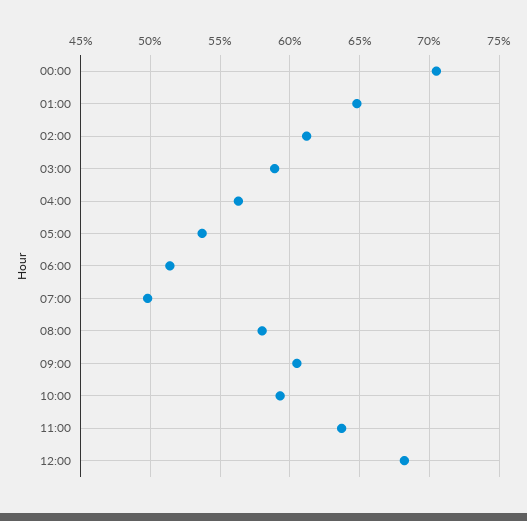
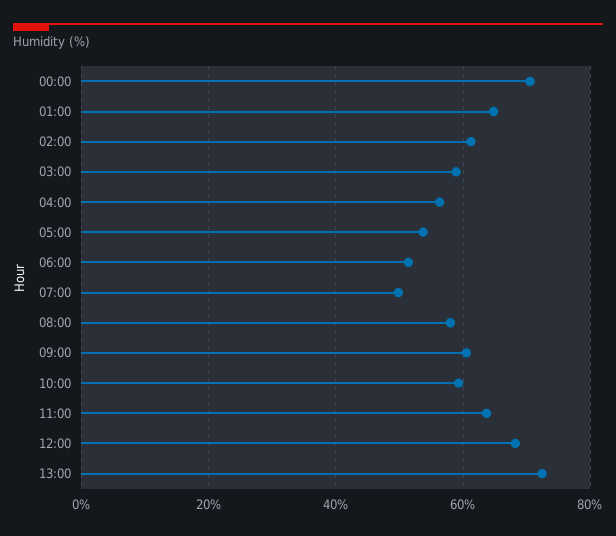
13:00: none -> 72

